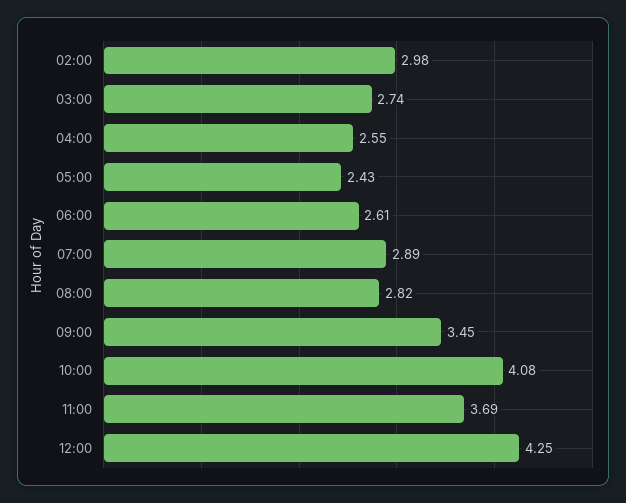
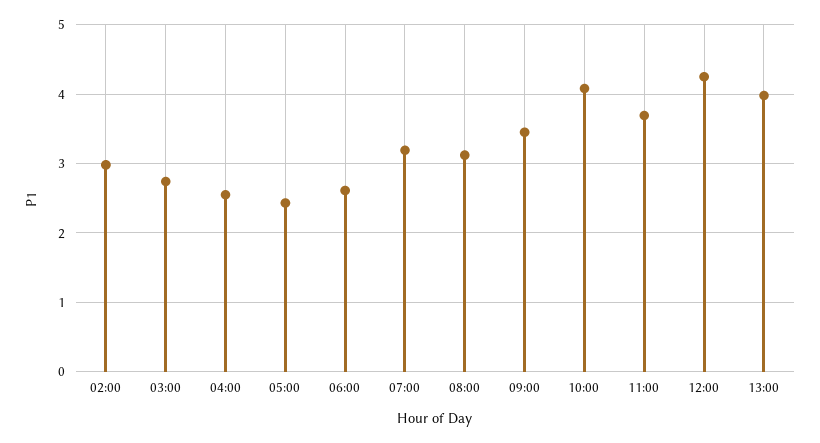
07:00: 2.89 -> 3.2
08:00: 2.82 -> 3.1
13:00: none -> 4

